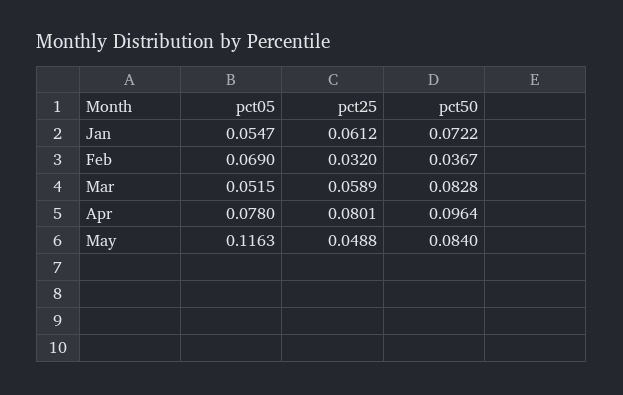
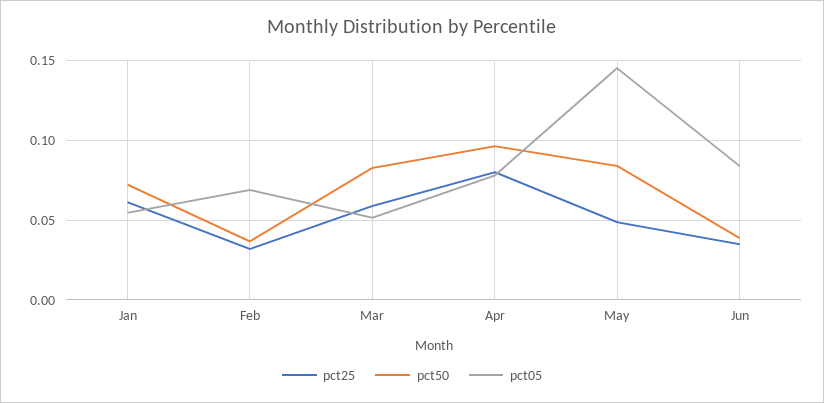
pct05, May: 0.1163 -> 0.145
pct25, Jun: none -> 0.035
pct50, Jun: none -> 0.04
pct05, Jun: none -> 0.085

